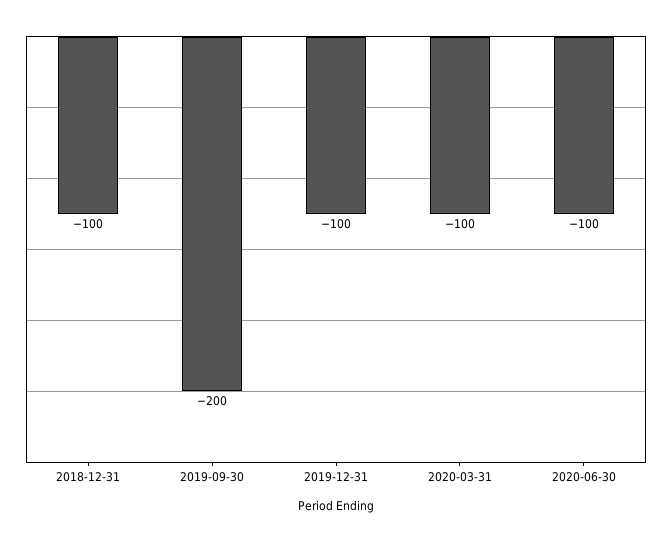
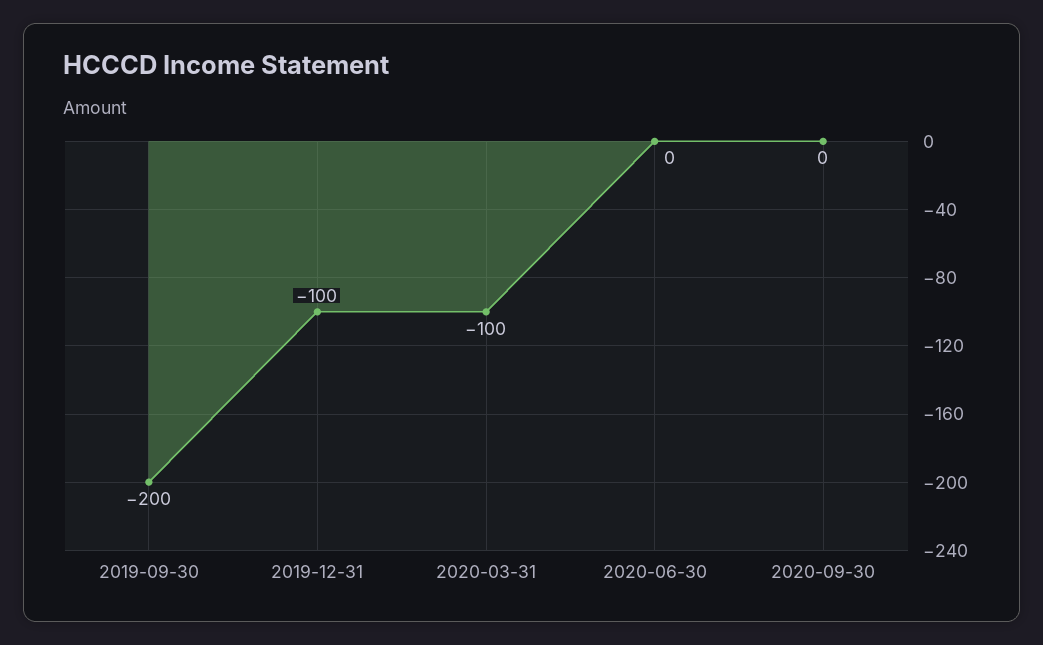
2018-12-31: -100 -> none
2020-06-30: -100 -> 0
2020-09-30: none -> 0

